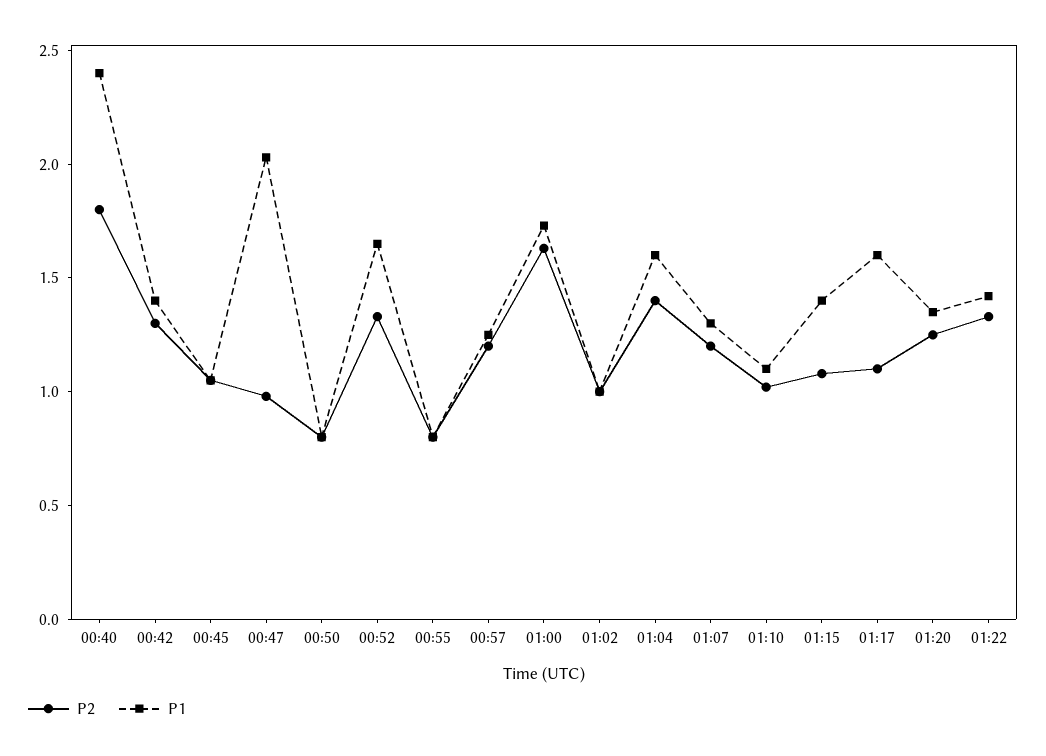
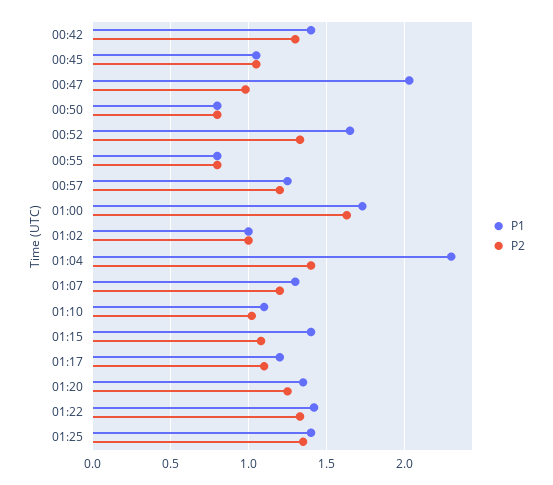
P2, 00:40: 1.8 -> none
P1, 00:40: 2.4 -> none
P1, 01:04: 1.6 -> 2.3
P1, 01:17: 1.6 -> 1.2
P1, 01:25: none -> 1.4
P2, 01:25: none -> 1.35

